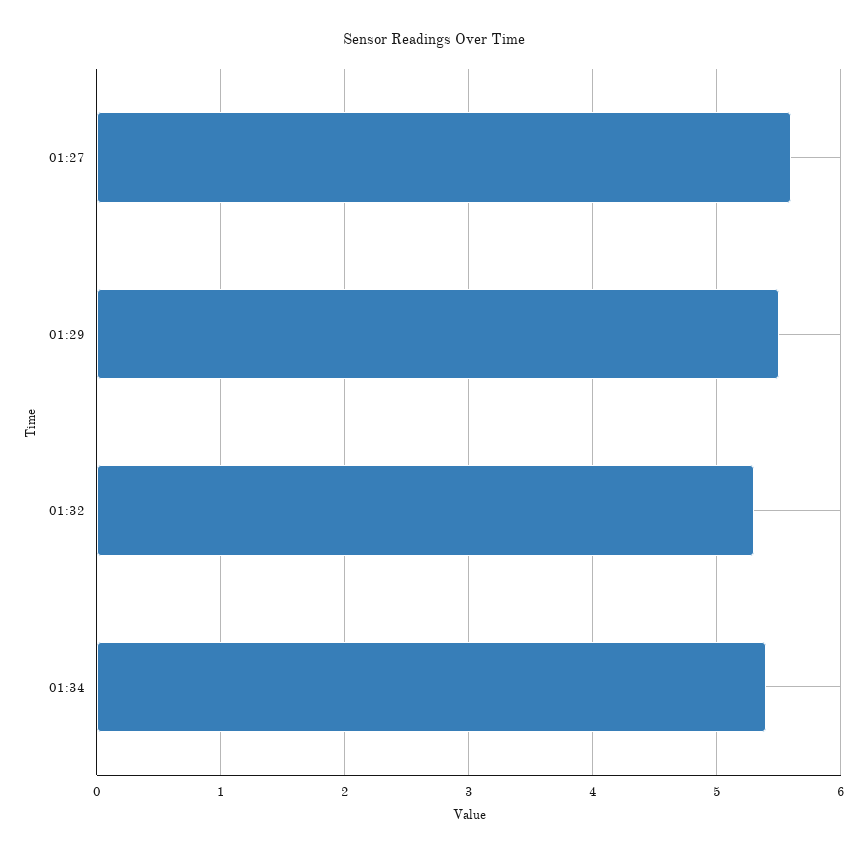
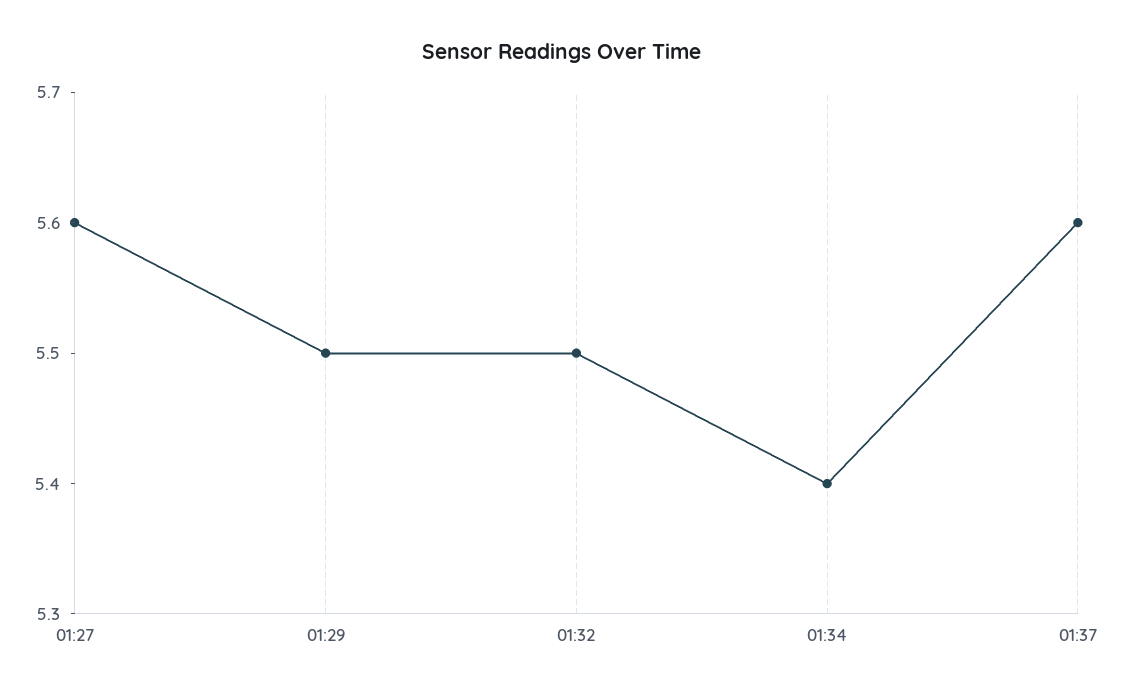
01:32: 5.3 -> 5.5
01:37: none -> 5.6

